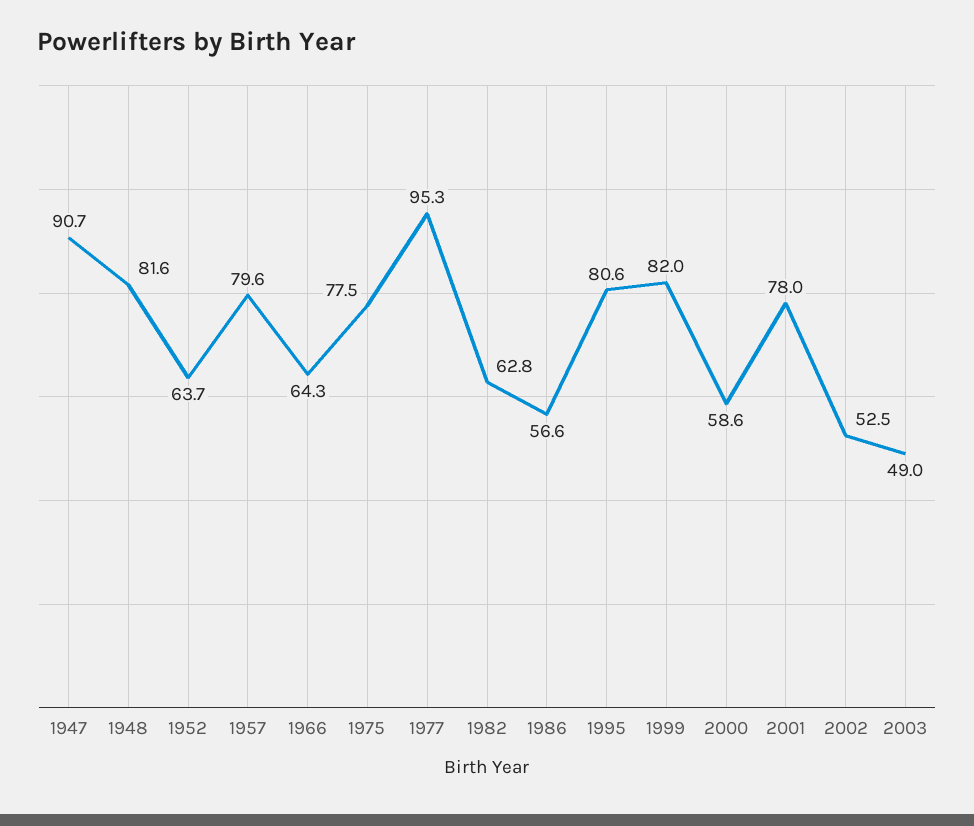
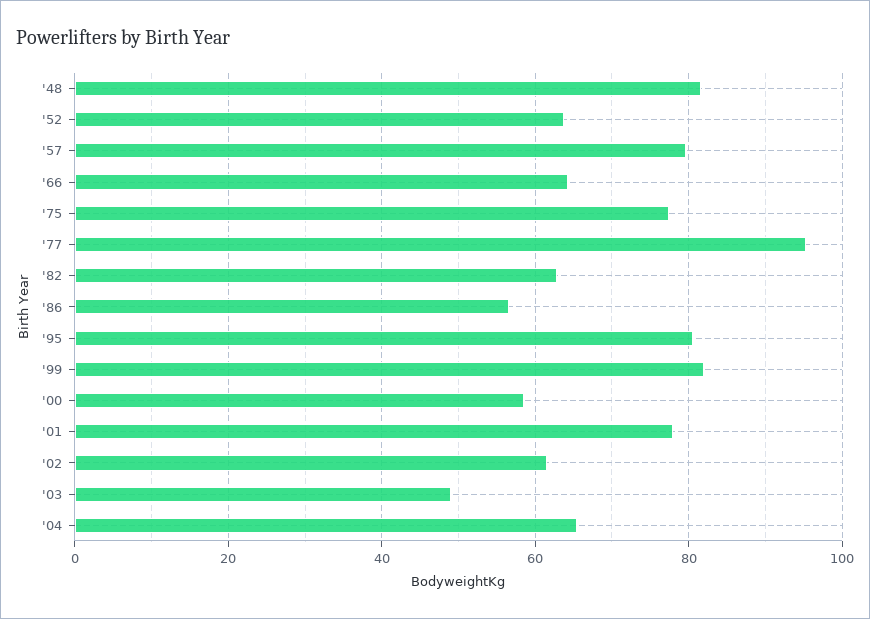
1947: 90.7 -> none
2002: 52.5 -> 62
'04: none -> 66

